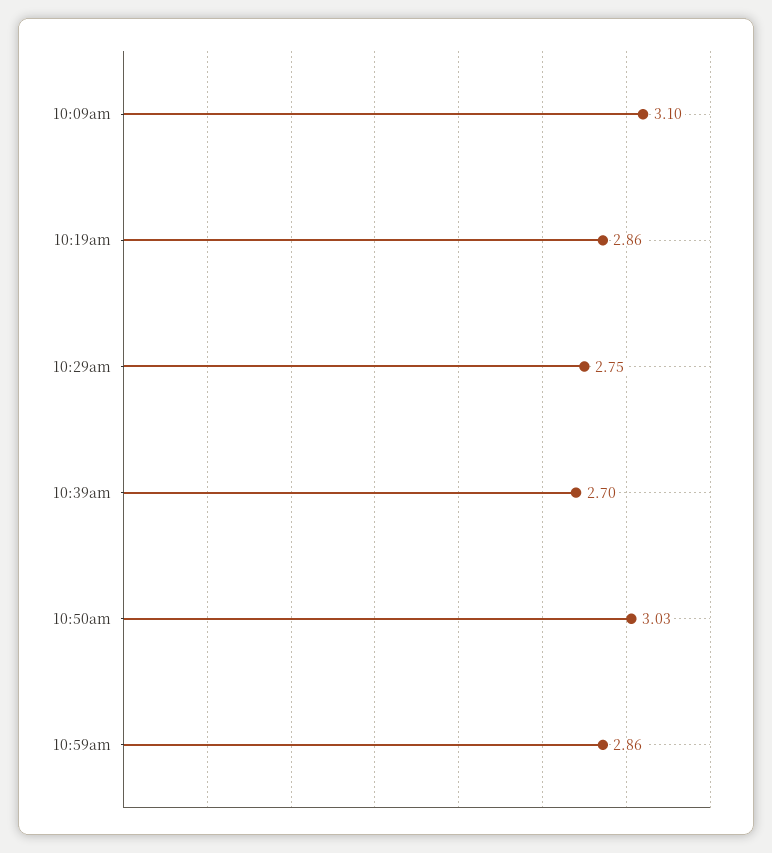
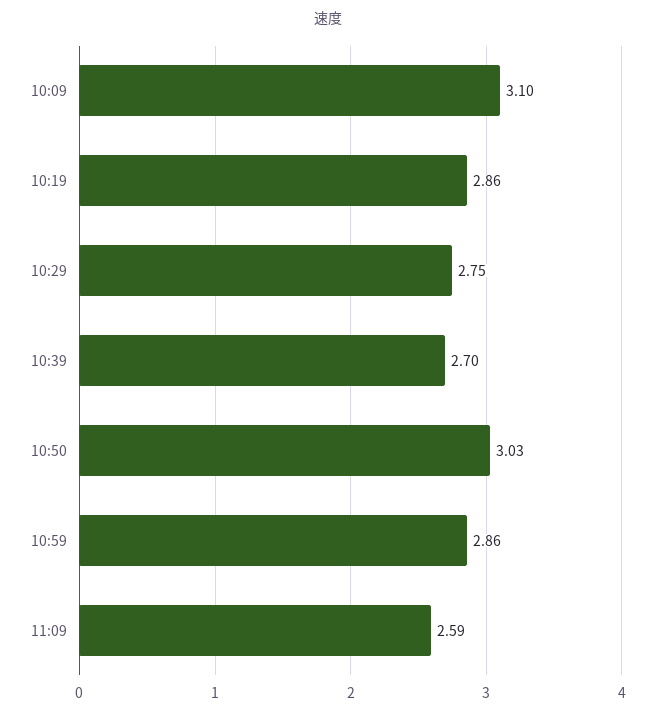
11:09: none -> 2.59

